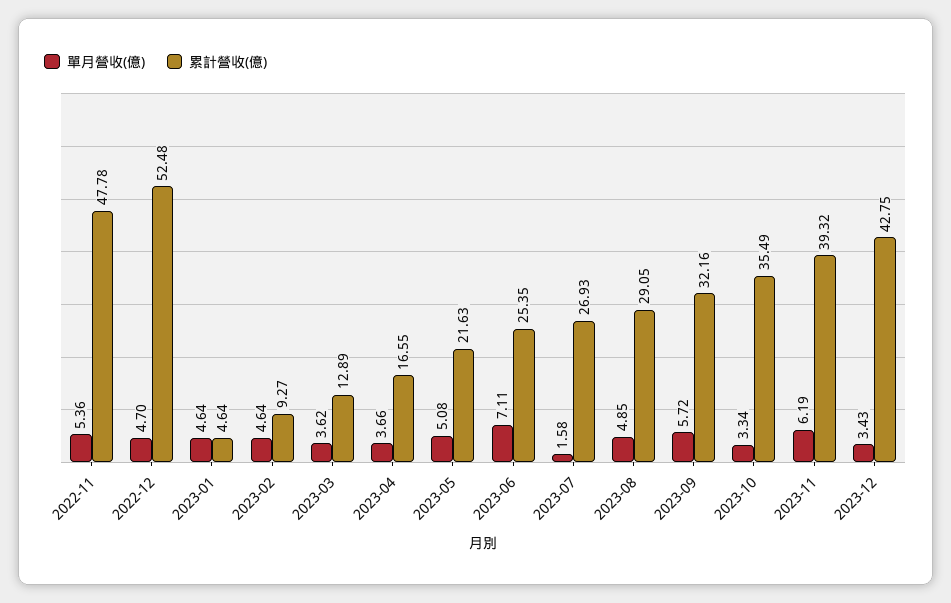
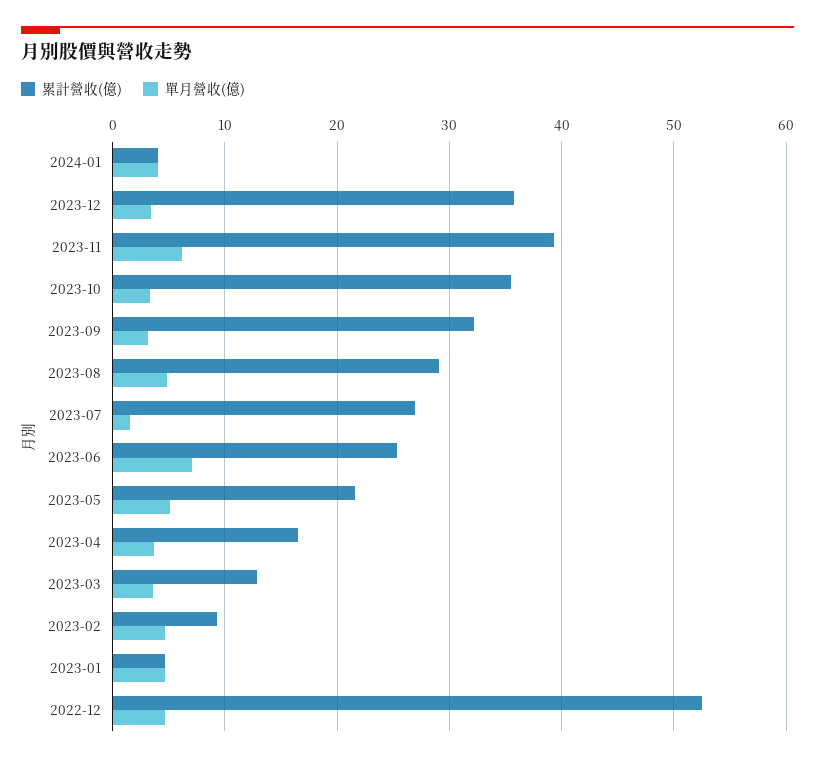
單月營收(億), 2022-11: 5.36 -> none
累計營收(億), 2022-11: 47.78 -> none
單月營收(億), 2023-09: 5.72 -> 3
累計營收(億), 2023-12: 42.75 -> 36
累計營收(億), 2024-01: none -> 4
單月營收(億), 2024-01: none -> 4

